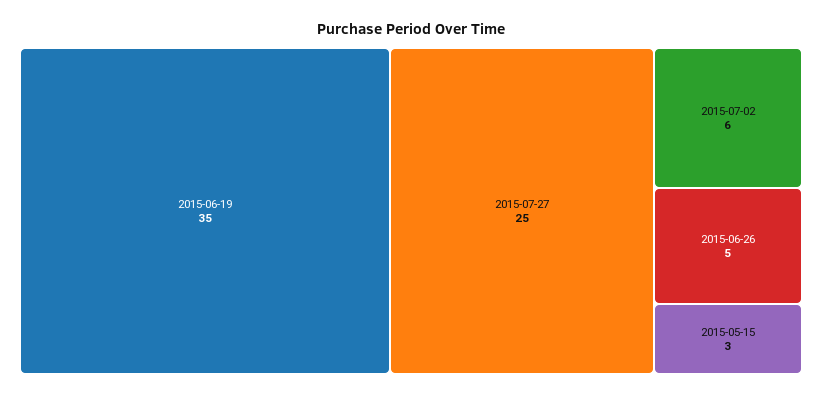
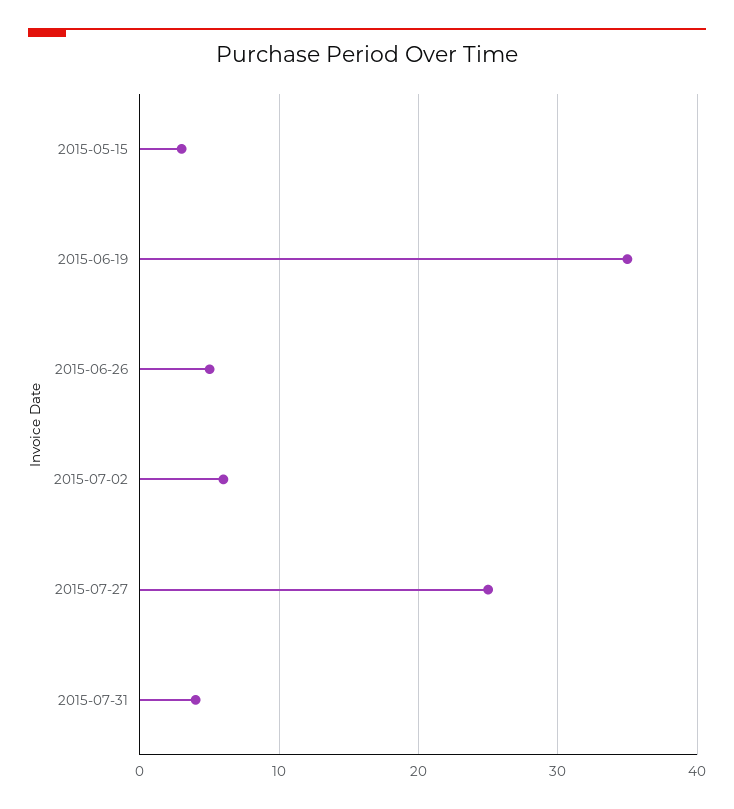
2015-07-31: none -> 4

